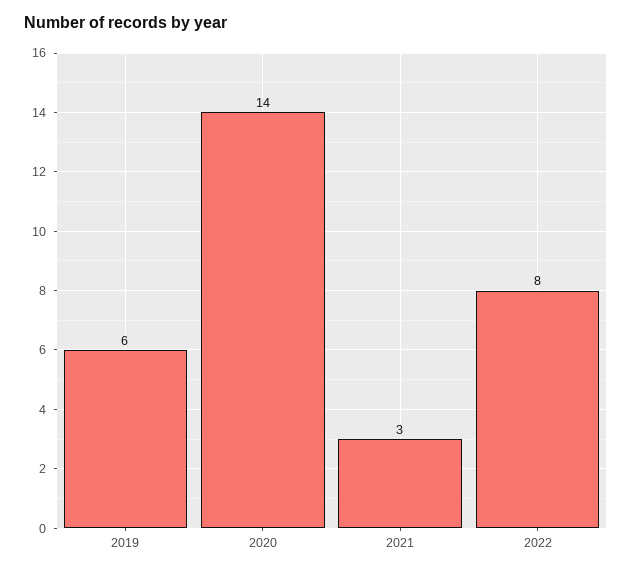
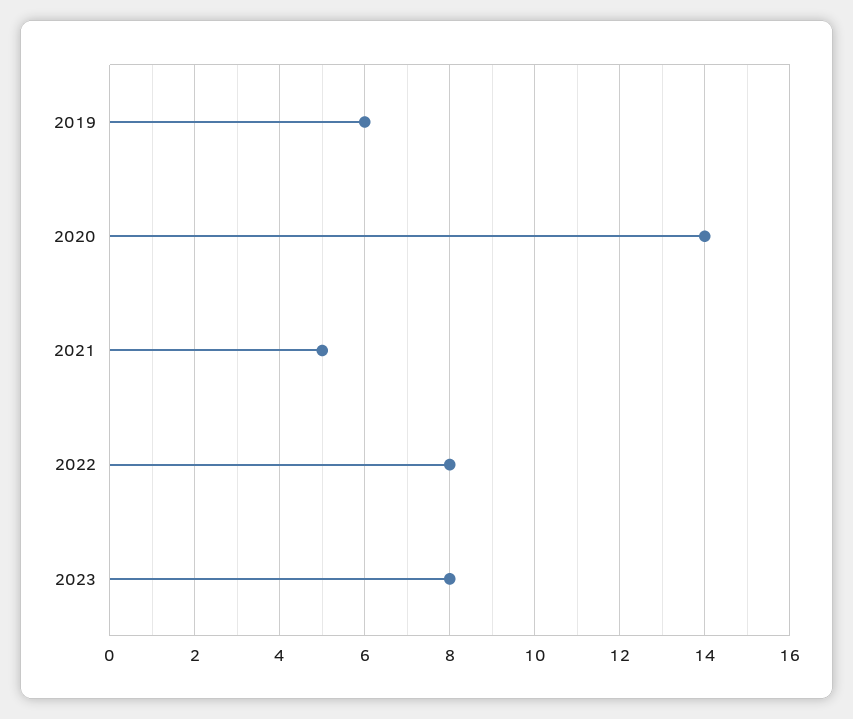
2021: 3 -> 5
2023: none -> 8

